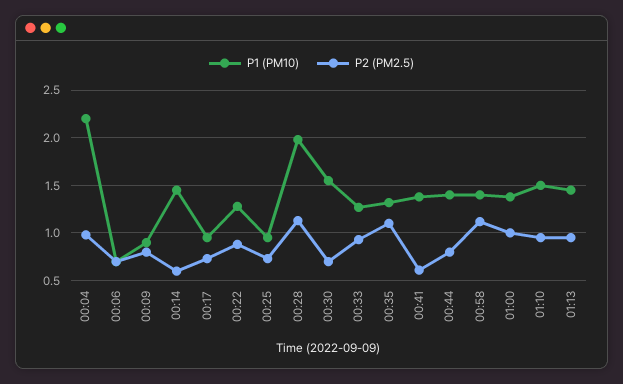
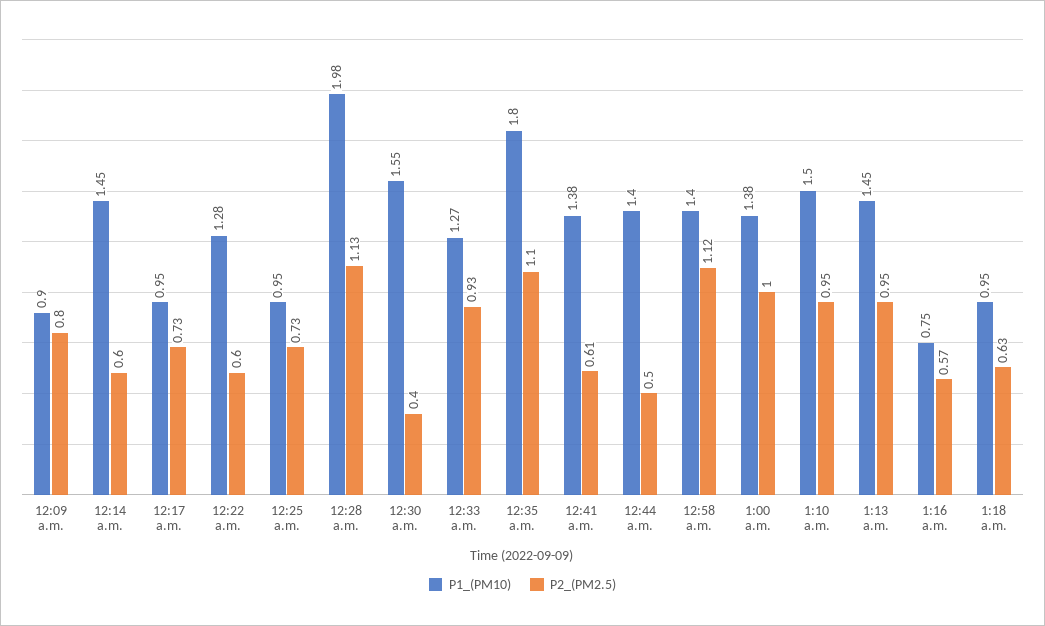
P1 (PM10), 00:04: 2.2 -> none
P2 (PM2.5), 00:04: 1 -> none
P1 (PM10), 00:06: 0.7 -> none
P2 (PM2.5), 00:06: 0.7 -> none
P2 (PM2.5), 00:22: 0.9 -> 0.6
P2 (PM2.5), 00:30: 0.7 -> 0.4
P1 (PM10), 00:35: 1.3 -> 1.8
P2 (PM2.5), 00:44: 0.8 -> 0.5
P1 (PM10), 1:16 a.m.: none -> 0.75
P2 (PM2.5), 1:16 a.m.: none -> 0.57
P1 (PM10), 1:18 a.m.: none -> 0.95
P2 (PM2.5), 1:18 a.m.: none -> 0.63

